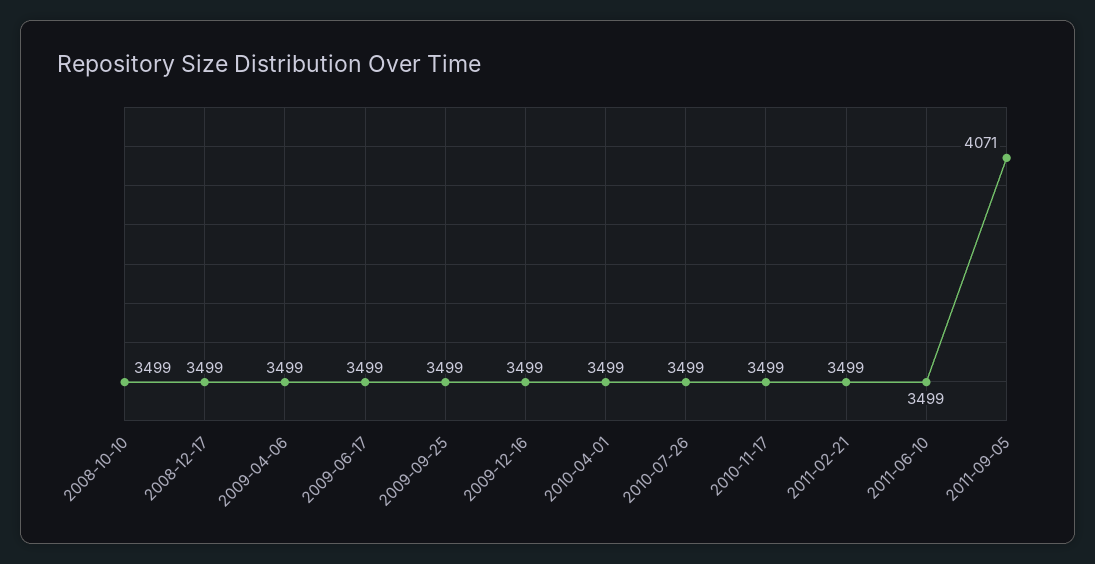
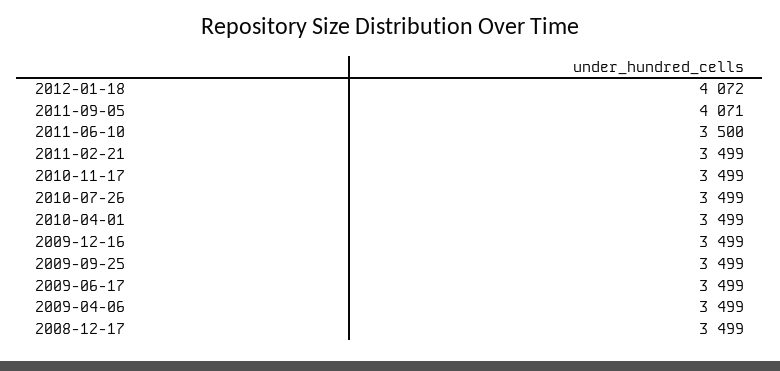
2008-10-10: 3499 -> none
2011-06-10: 3499 -> 3500
2012-01-18: none -> 4072

